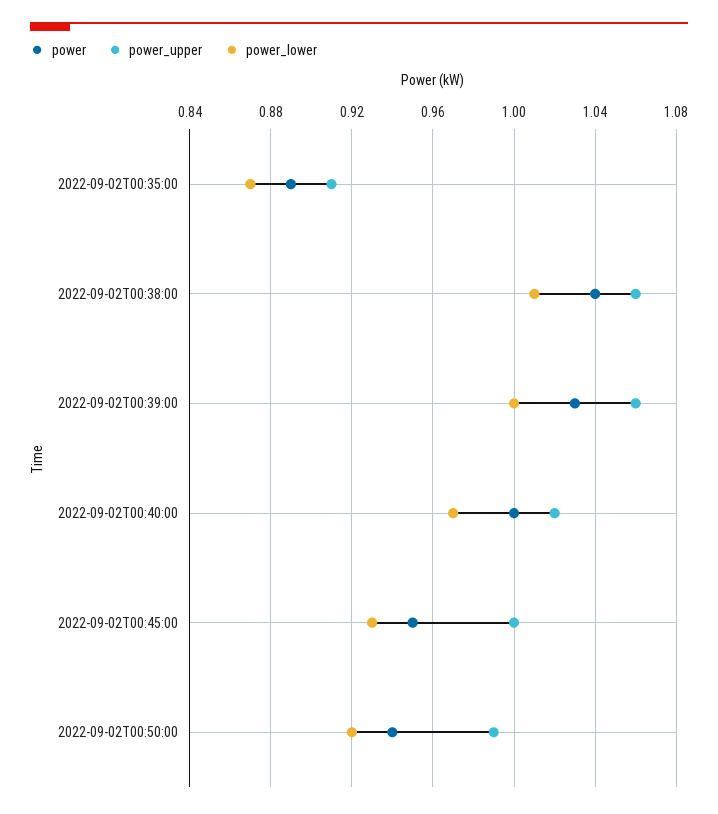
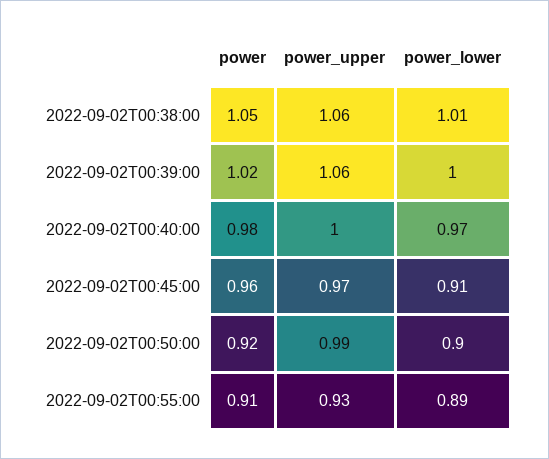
power, 2022-09-02T00:35:00: 0.89 -> none
power_upper, 2022-09-02T00:35:00: 0.91 -> none
power_lower, 2022-09-02T00:35:00: 0.87 -> none
power, 2022-09-02T00:38:00: 1.04 -> 1.05
power, 2022-09-02T00:39:00: 1.03 -> 1.02
power, 2022-09-02T00:40:00: 1 -> 0.98
power_upper, 2022-09-02T00:40:00: 1.02 -> 1
power, 2022-09-02T00:45:00: 0.95 -> 0.96
power_upper, 2022-09-02T00:45:00: 1 -> 0.97
power_lower, 2022-09-02T00:45:00: 0.93 -> 0.91
power, 2022-09-02T00:50:00: 0.94 -> 0.92
power_lower, 2022-09-02T00:50:00: 0.92 -> 0.9
power, 2022-09-02T00:55:00: none -> 0.91
power_upper, 2022-09-02T00:55:00: none -> 0.93
power_lower, 2022-09-02T00:55:00: none -> 0.89

